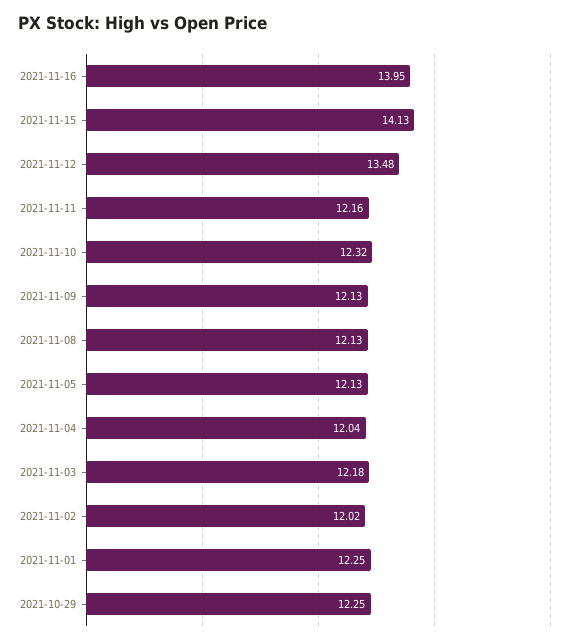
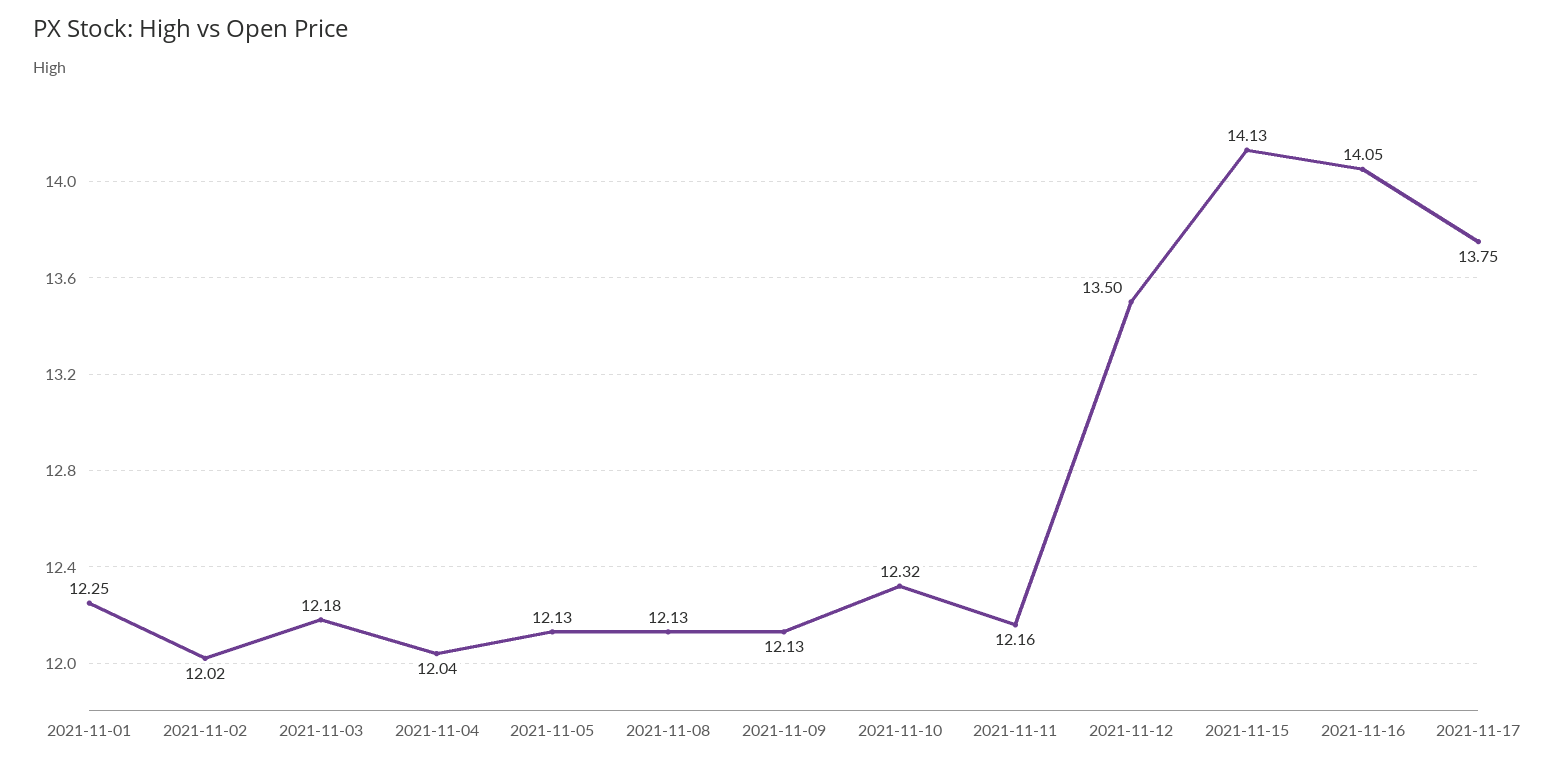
2021-11-16: 13.95 -> 14.05
2021-11-12: 13.48 -> 13.5
2021-10-29: 12.25 -> none
2021-11-17: none -> 13.75

